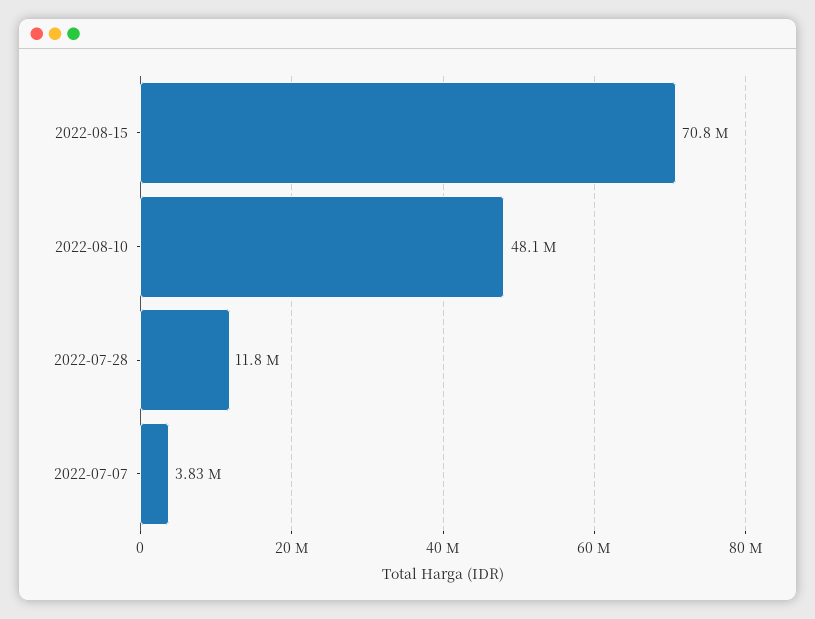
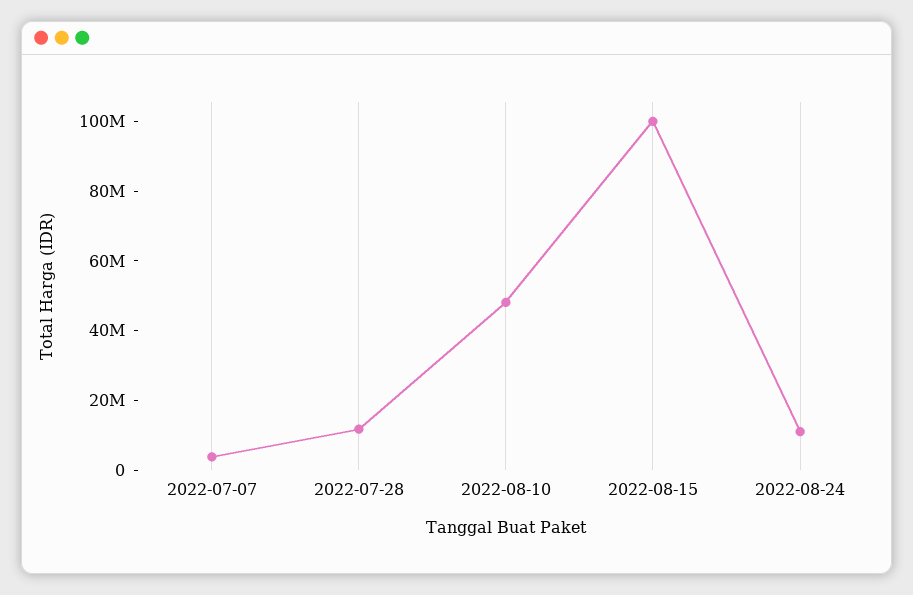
2022-08-15: 70800000 -> 100000000
2022-08-24: none -> 10000000

